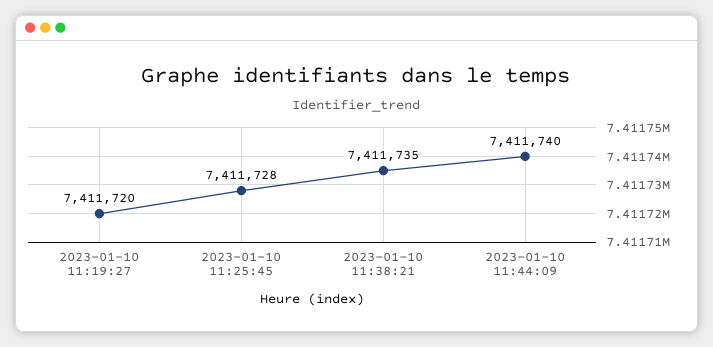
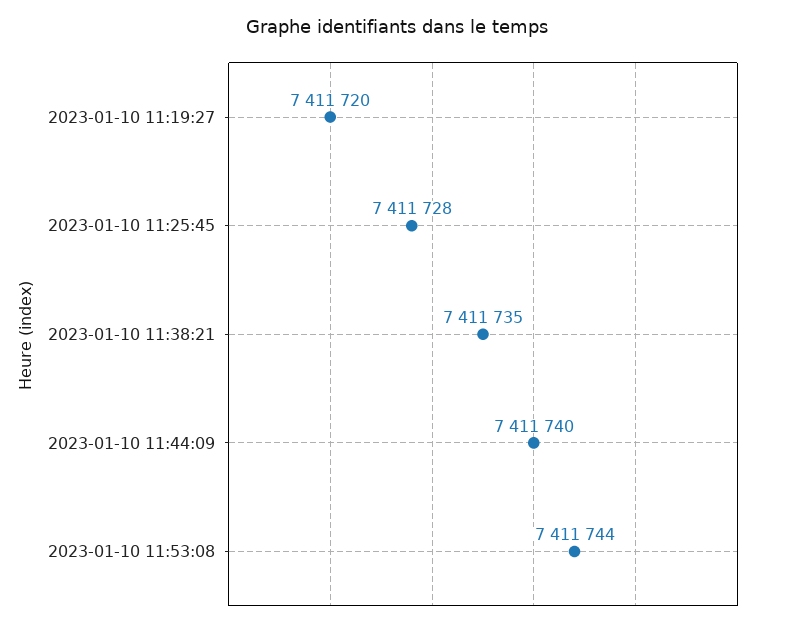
2023-01-10 11:53:08: none -> 7411744

